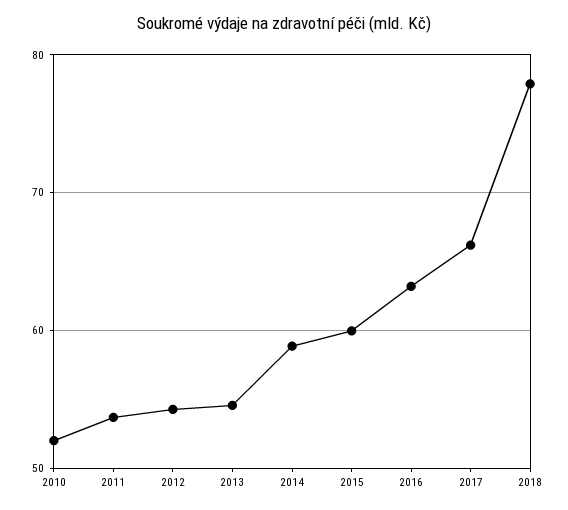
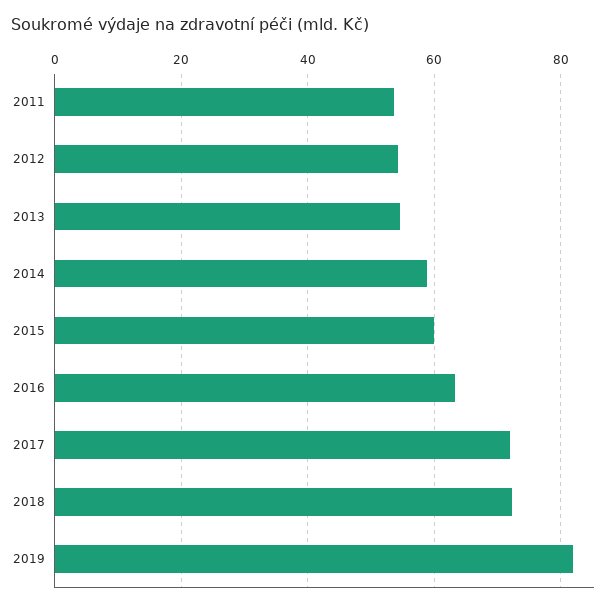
2010: 52 -> none
2017: 66 -> 72
2018: 78 -> 72
2019: none -> 82

